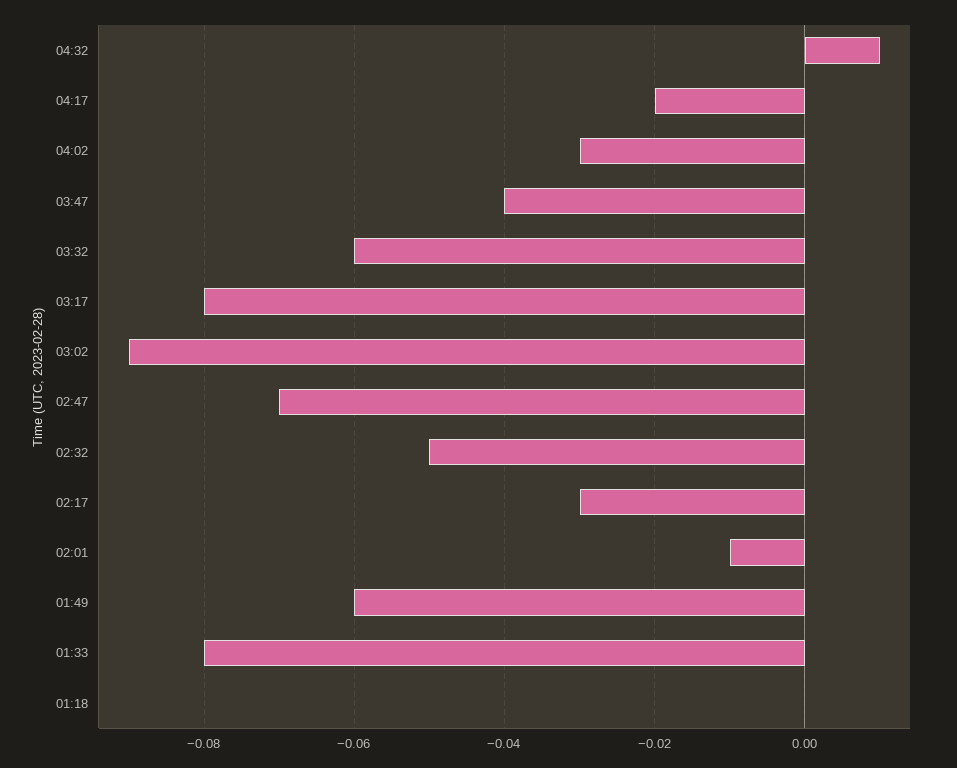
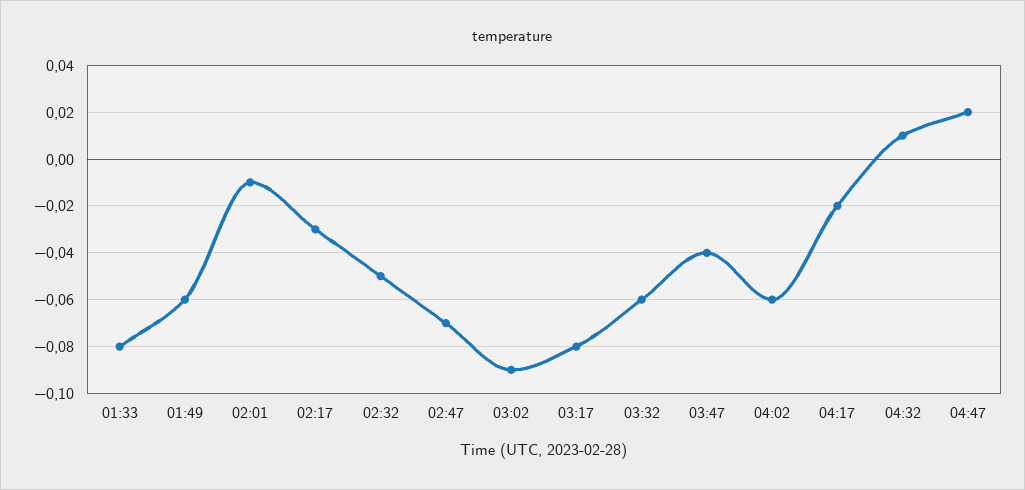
04:02: -0.03 -> -0.06
01:18: 0 -> none
04:47: none -> 0.02

